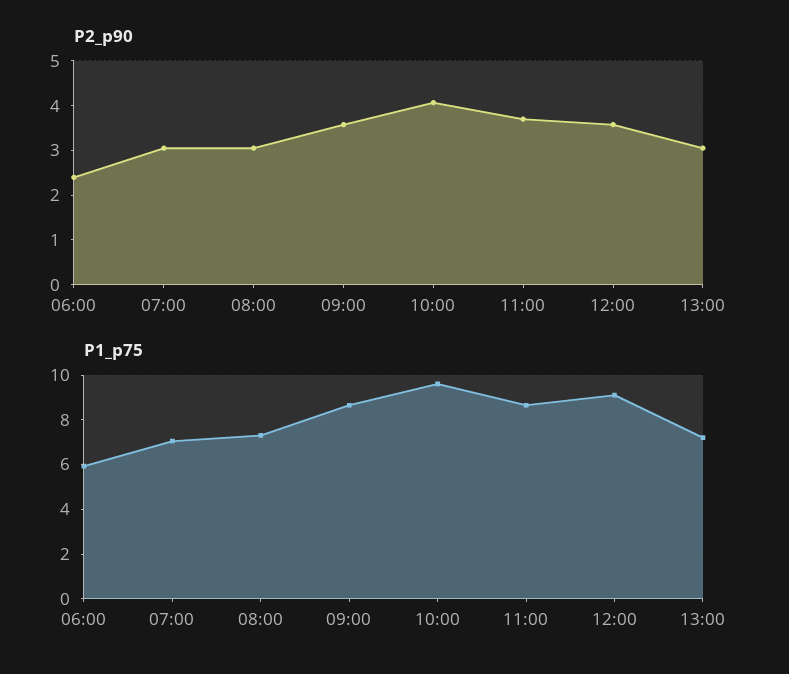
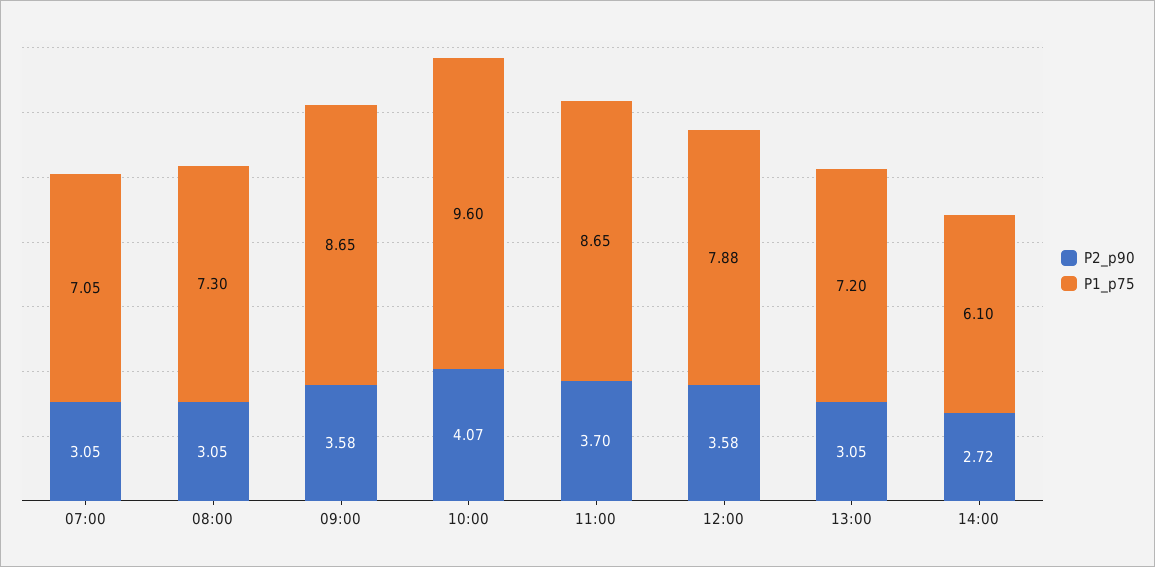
P2_p90, 06:00: 2.4 -> none
P1_p75, 06:00: 6 -> none
P1_p75, 12:00: 9 -> 7.88
P2_p90, 14:00: none -> 2.72
P1_p75, 14:00: none -> 6.1

